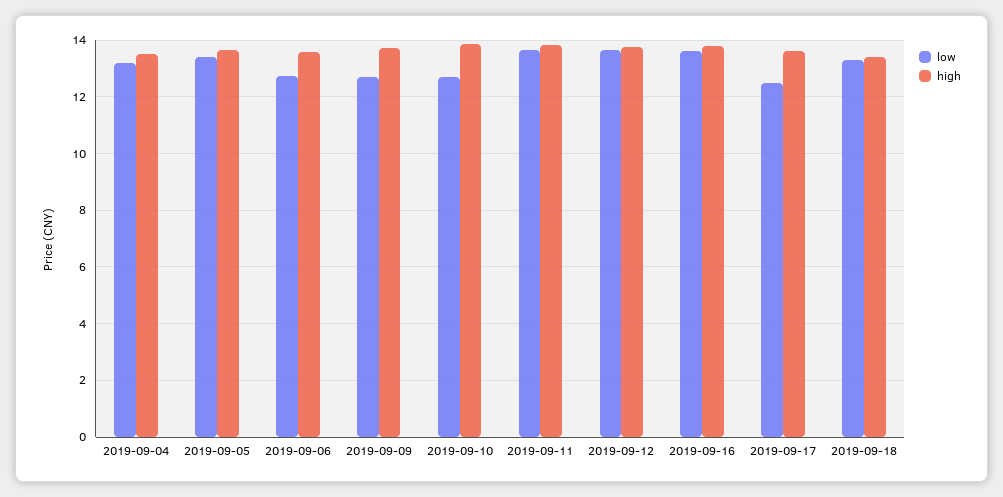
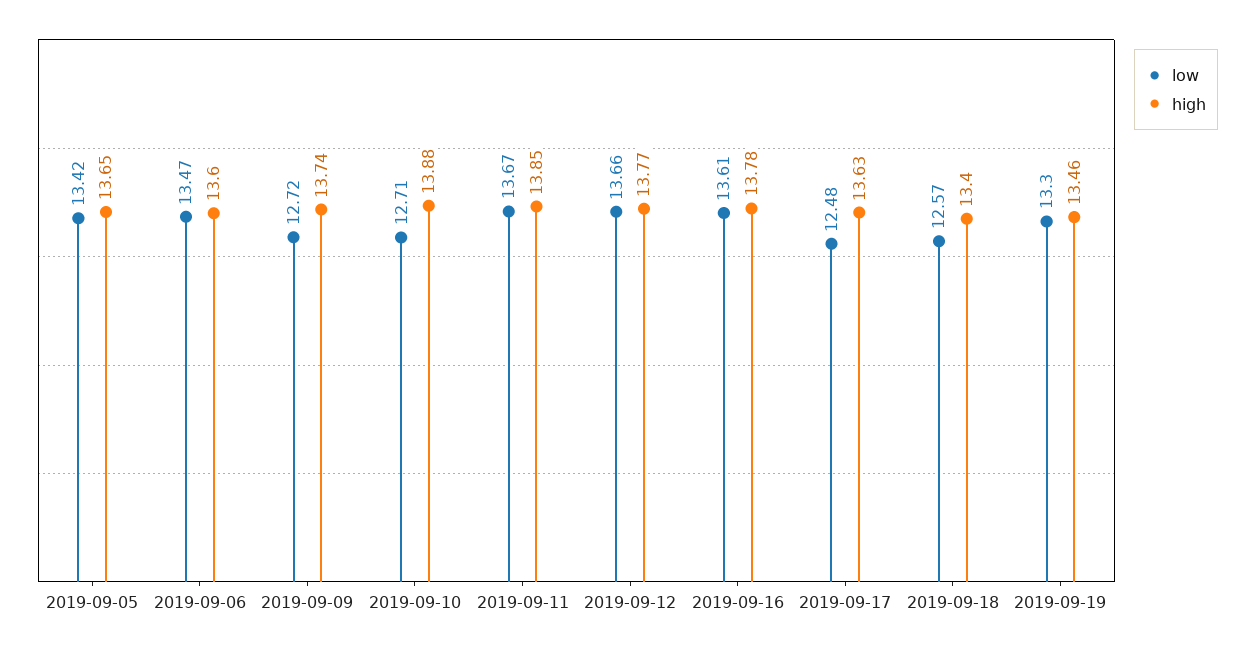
low, 2019-09-04: 13.25 -> none
high, 2019-09-04: 13.5 -> none
low, 2019-09-06: 12.75 -> 13.47
low, 2019-09-18: 13.25 -> 12.57
low, 2019-09-19: none -> 13.3
high, 2019-09-19: none -> 13.46

